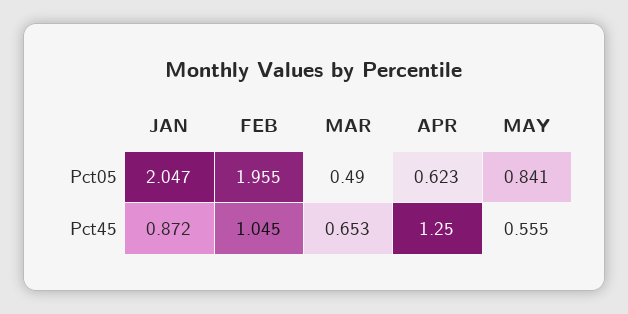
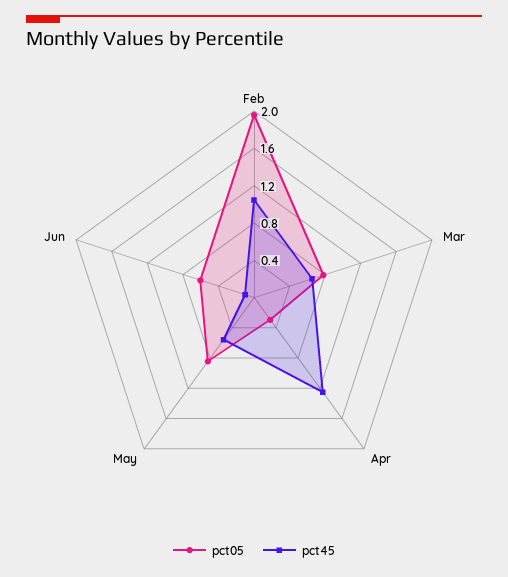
Pct05, JAN: 2.047 -> none
Pct05, MAR: 0.49 -> 0.8
Pct05, APR: 0.623 -> 0.3
Pct45, JAN: 0.872 -> none
Pct05, Jun: none -> 0.6
Pct45, Jun: none -> 0.1

